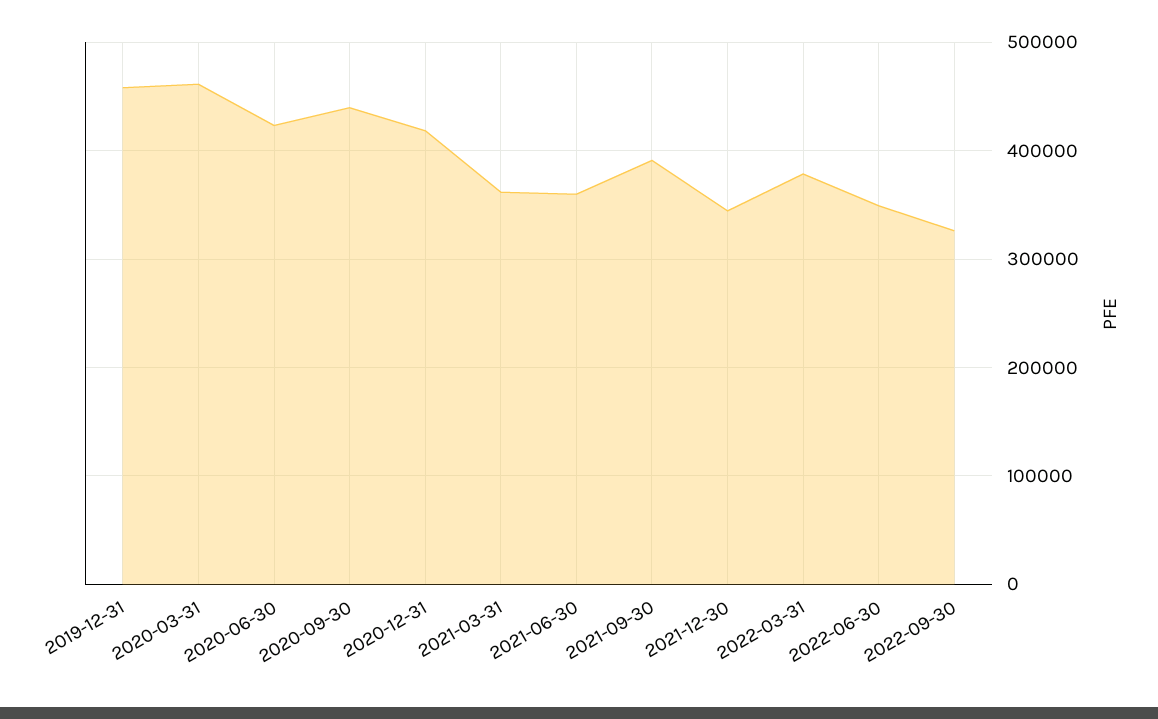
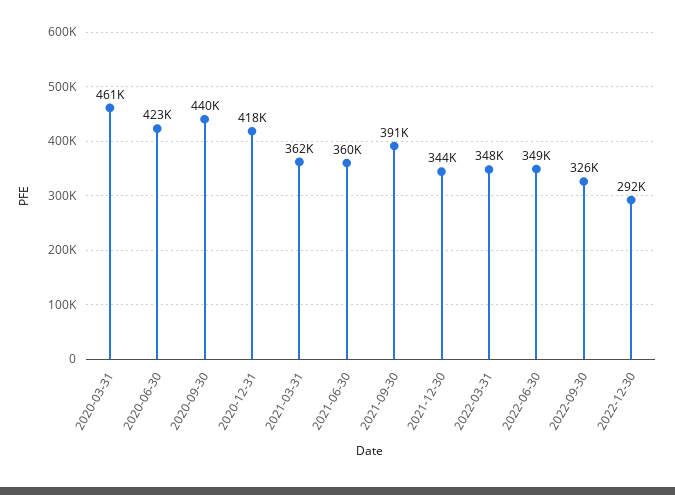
2019-12-31: 460000 -> none
2022-03-31: 380000 -> 348000
2022-12-30: none -> 292000

